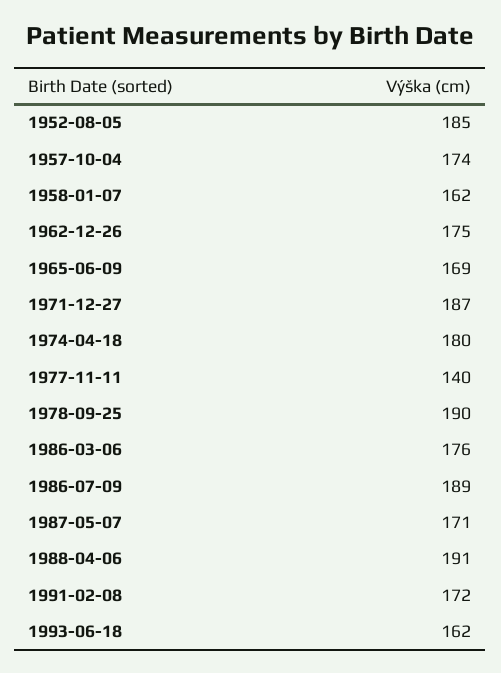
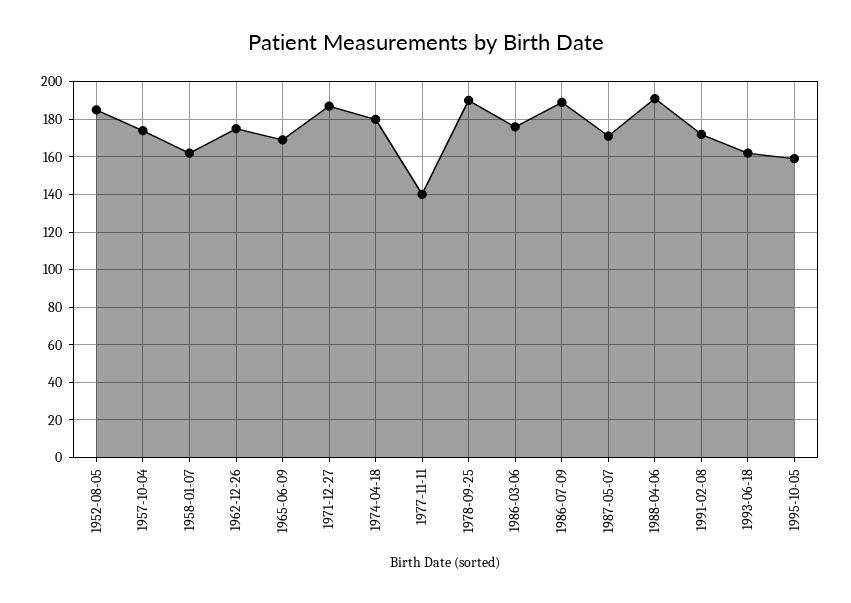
1995-10-05: none -> 160

